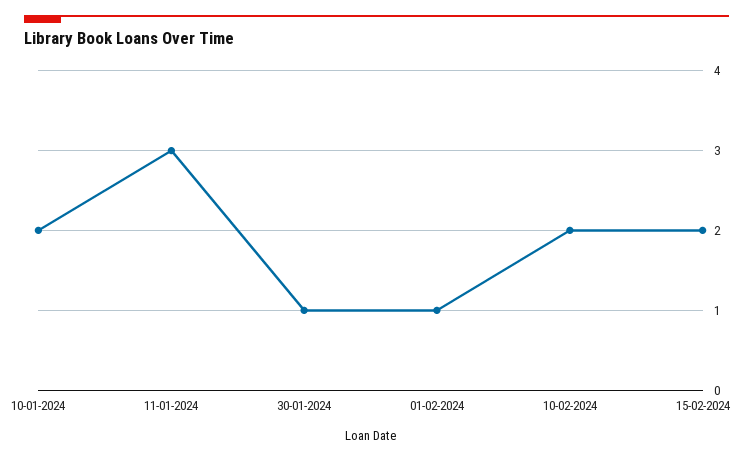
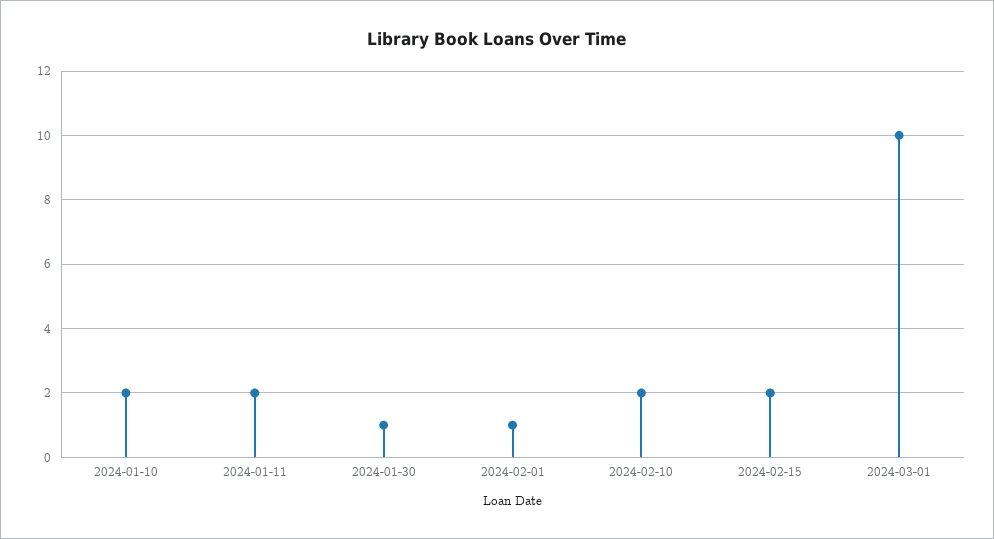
11-01-2024: 3 -> 2
2024-03-01: none -> 10

